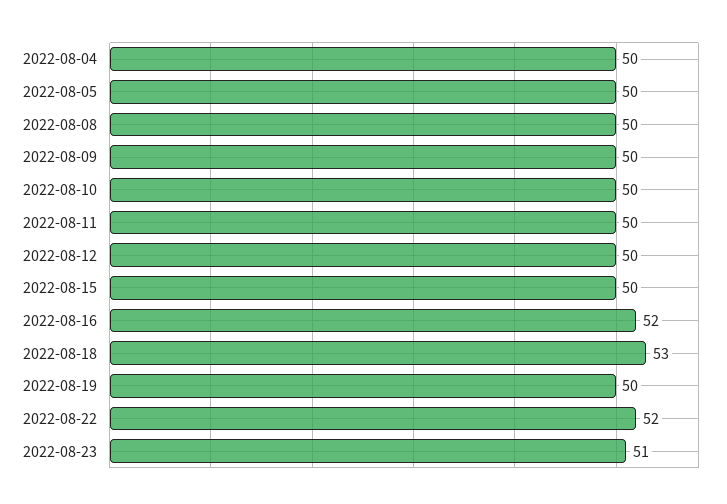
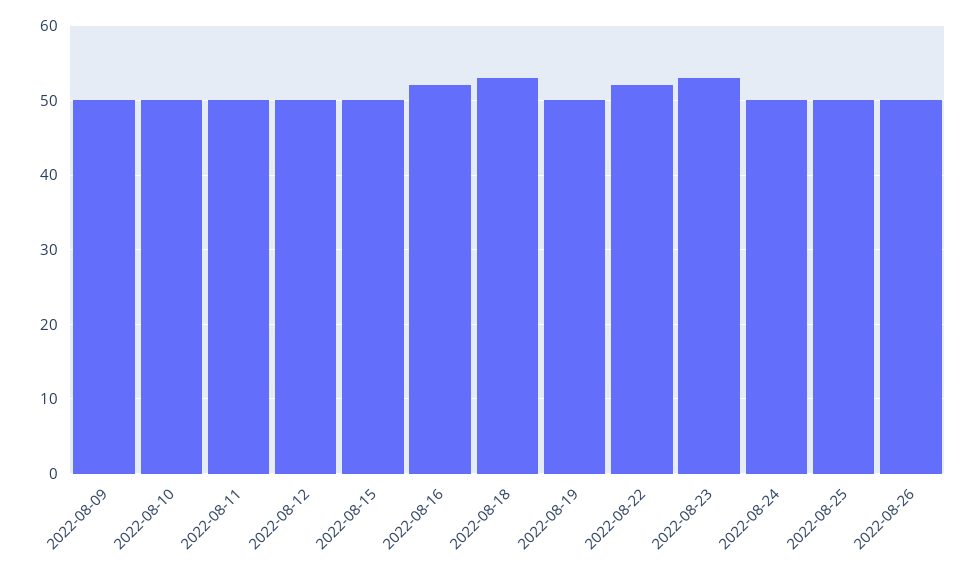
2022-08-04: 50 -> none
2022-08-05: 50 -> none
2022-08-08: 50 -> none
2022-08-23: 51 -> 53
2022-08-24: none -> 50
2022-08-25: none -> 50
2022-08-26: none -> 50

